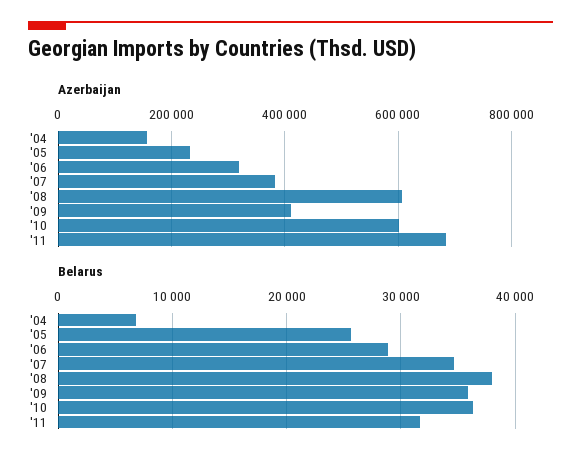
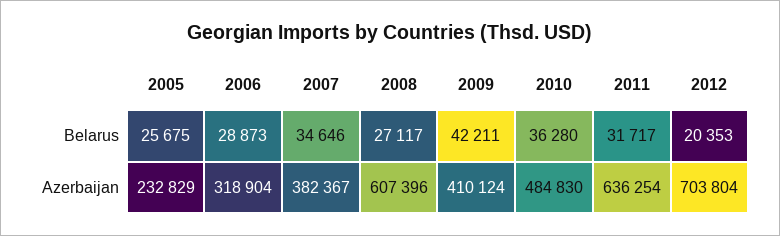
Azerbaijan, '04: 160000 -> none
Azerbaijan, '10: 600000 -> 484830
Azerbaijan, '11: 680000 -> 636254
Belarus, '04: 7000 -> none
Belarus, '08: 38000 -> 27117
Belarus, '09: 36000 -> 42211
Belarus, 2012: none -> 20353
Azerbaijan, 2012: none -> 703804

